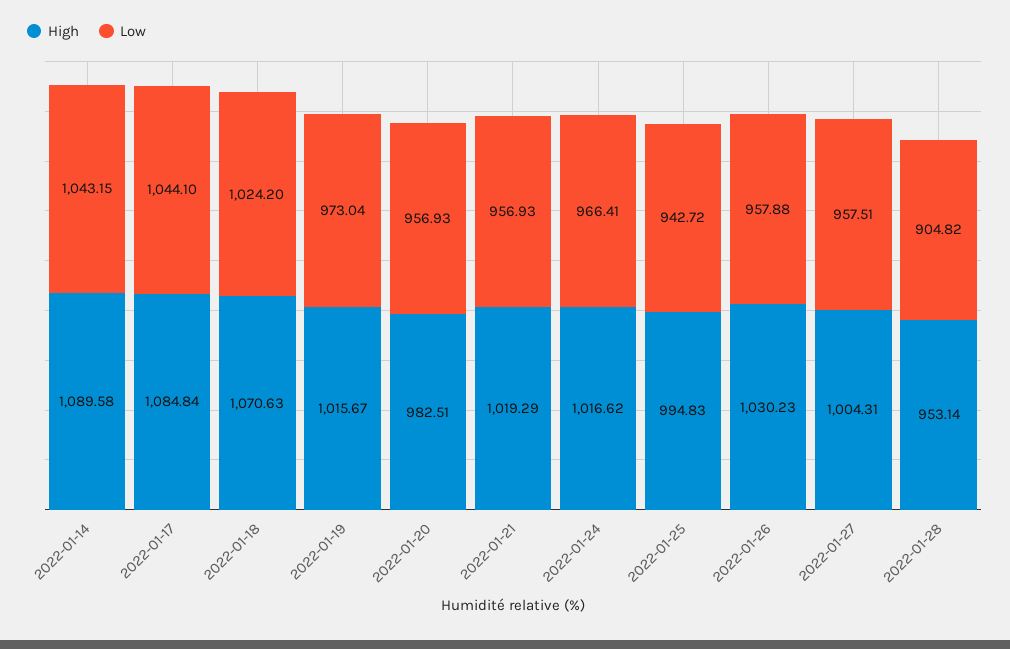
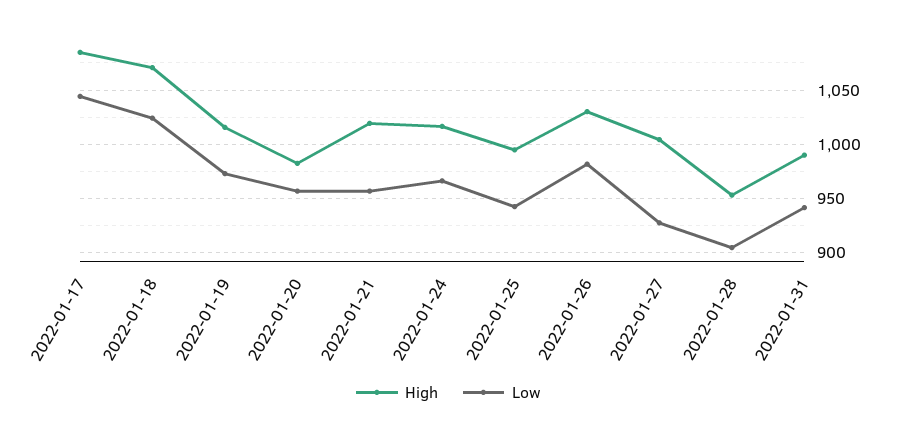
High, 2022-01-14: 1089.58 -> none
Low, 2022-01-14: 1043.15 -> none
Low, 2022-01-26: 957.88 -> 980
Low, 2022-01-27: 957.51 -> 930
High, 2022-01-31: none -> 990
Low, 2022-01-31: none -> 940

